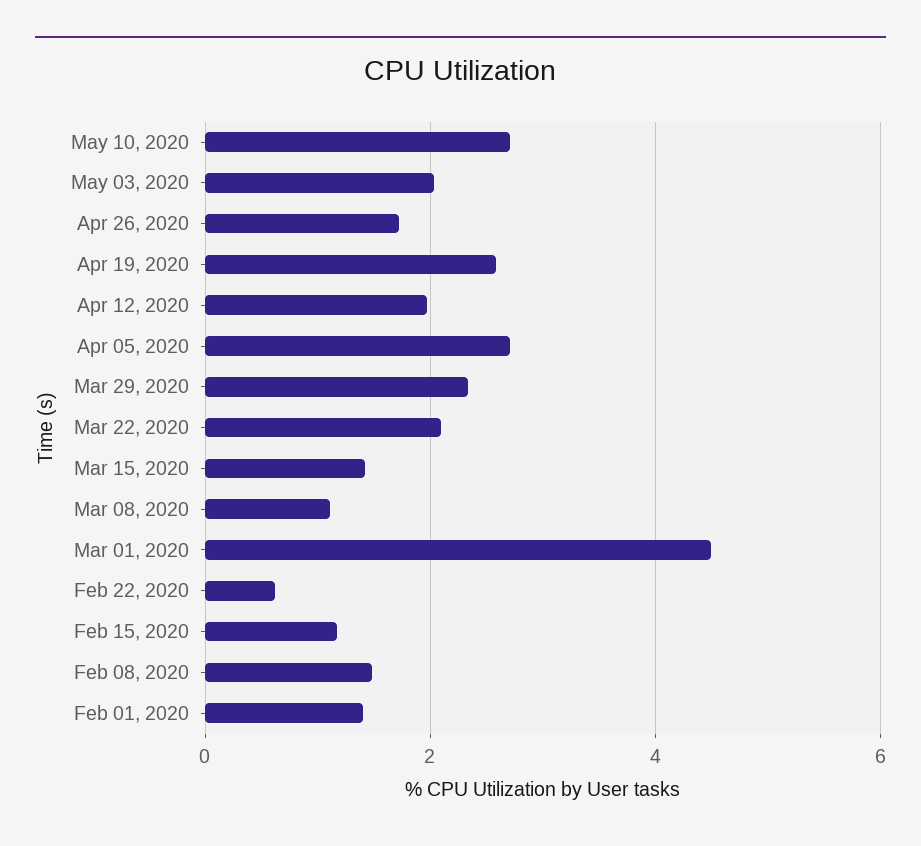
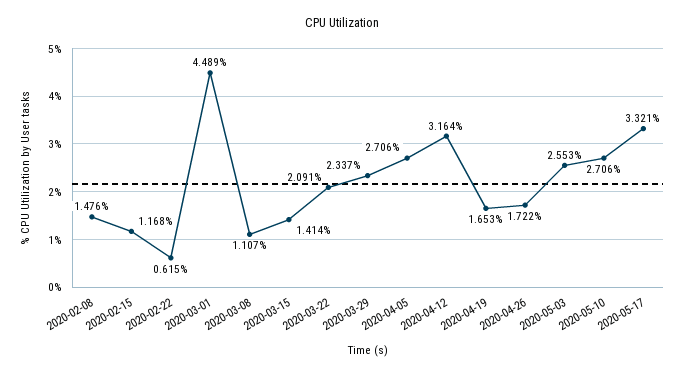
May 03, 2020: 2 -> 2.553
Apr 19, 2020: 2.6 -> 1.653
Apr 12, 2020: 2 -> 3.164
Feb 01, 2020: 1.4 -> none
2020-05-17: none -> 3.321

